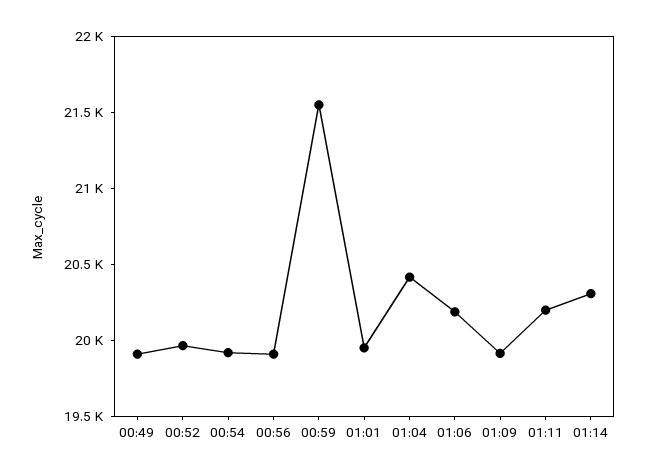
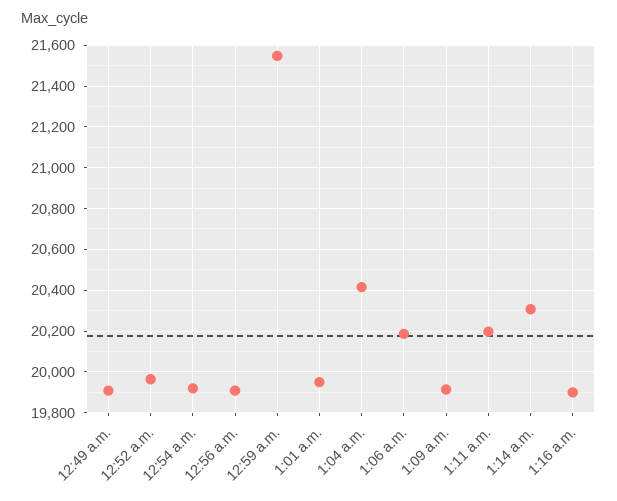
1:16 a.m.: none -> 19900

